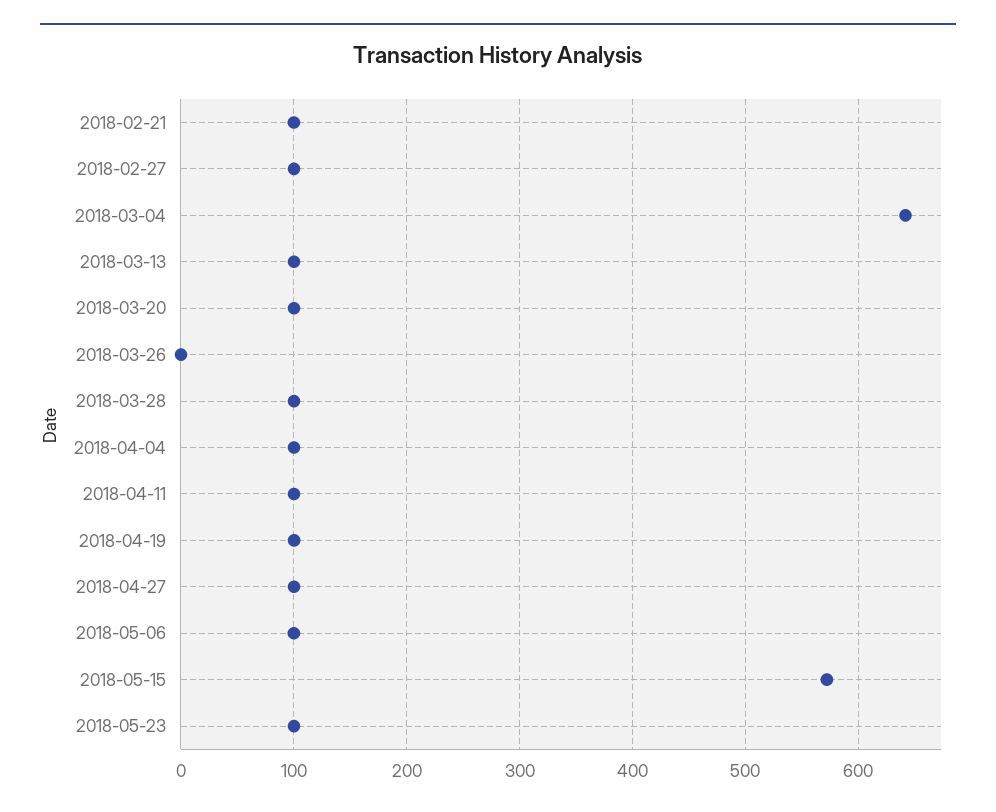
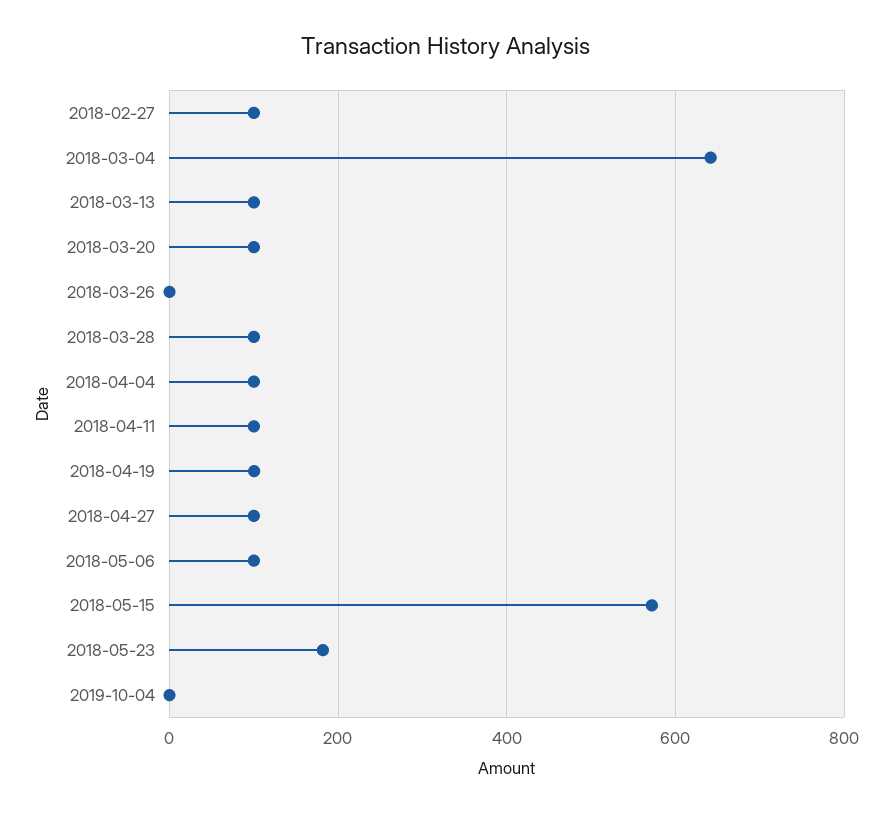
2018-02-21: 100 -> none
2018-05-23: 100 -> 180
2019-10-04: none -> 0

